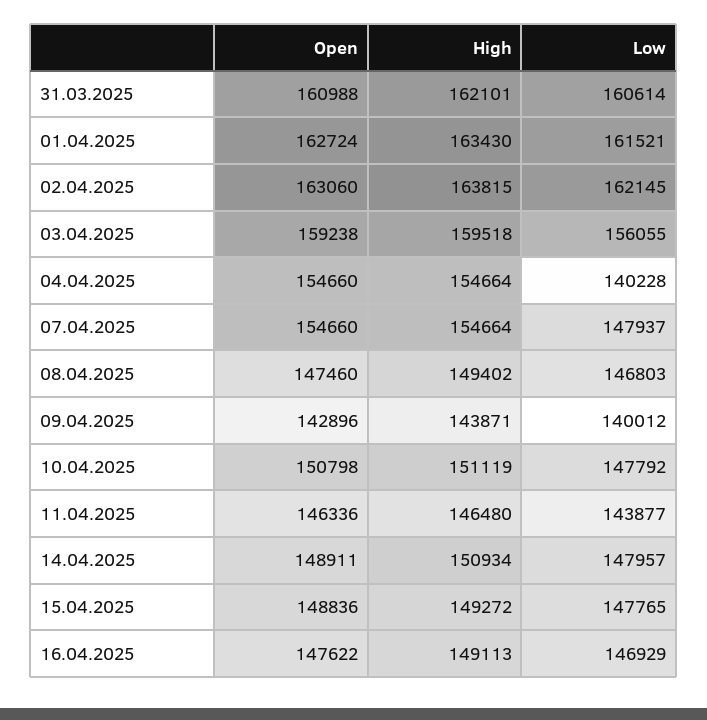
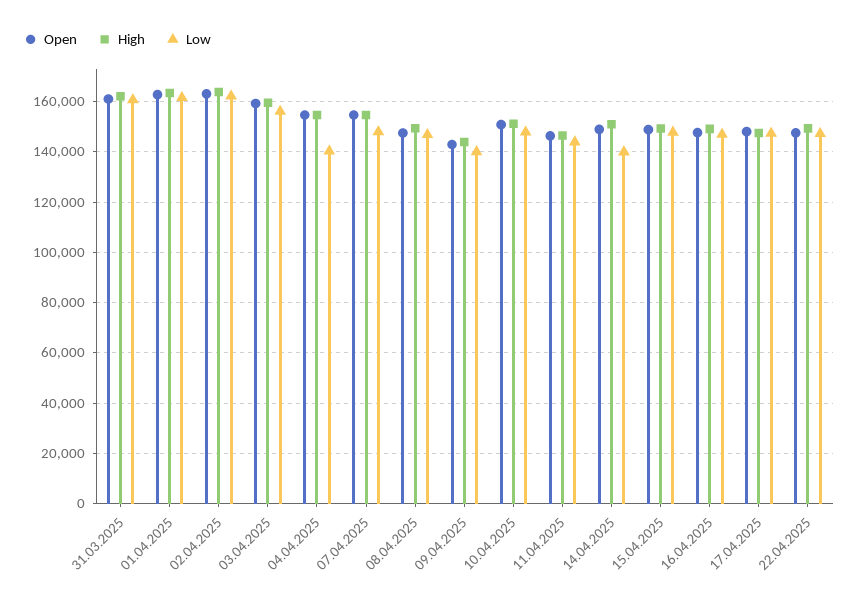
Low, 14.04.2025: 147957 -> 140000
Open, 17.04.2025: none -> 147500
High, 17.04.2025: none -> 147500
Low, 17.04.2025: none -> 147500
Open, 22.04.2025: none -> 147500
High, 22.04.2025: none -> 150000
Low, 22.04.2025: none -> 147500

